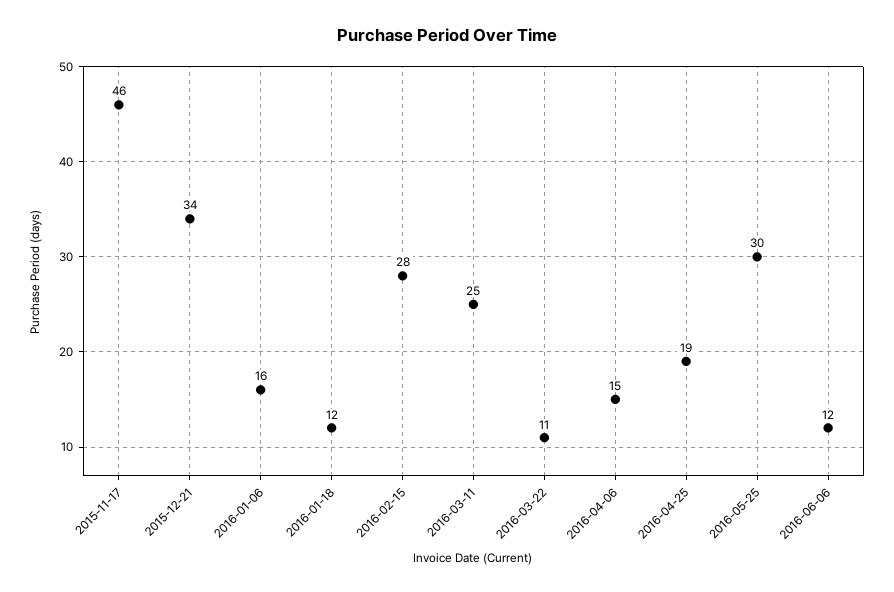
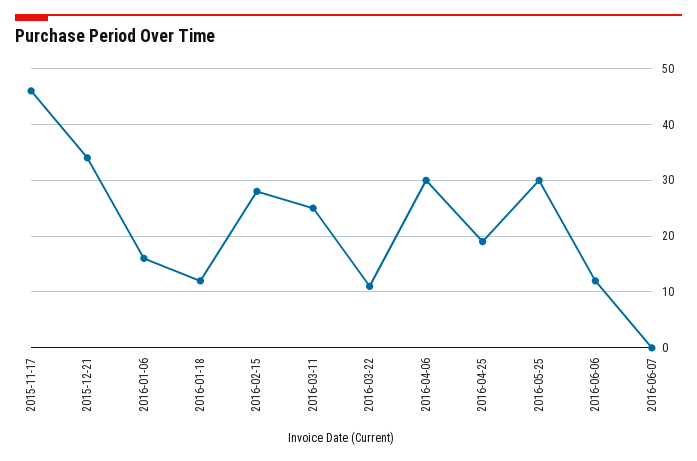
2016-04-06: 15 -> 30
2016-06-07: none -> 0

